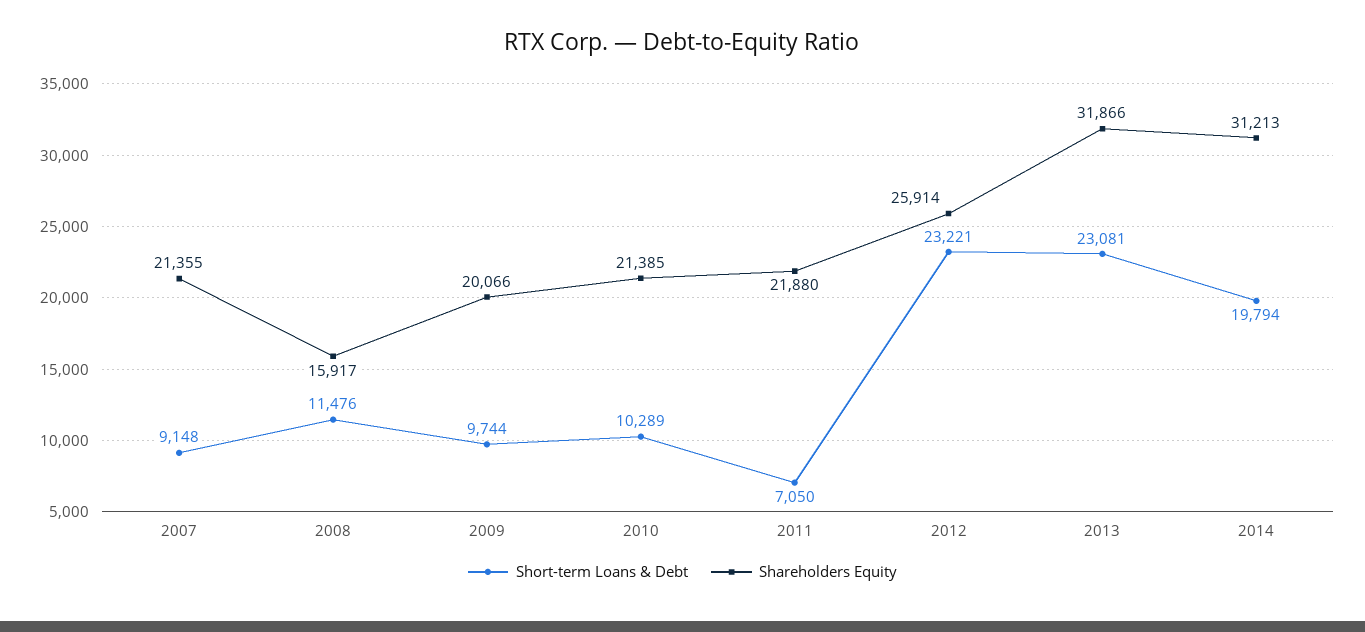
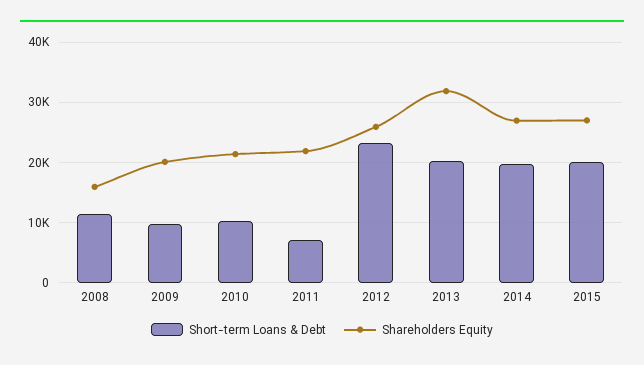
Short-term Loans & Debt, 2007: 9148 -> none
Shareholders Equity, 2007: 21355 -> none
Short-term Loans & Debt, 2013: 23081 -> 20000
Shareholders Equity, 2014: 31213 -> 27000
Short-term Loans & Debt, 2015: none -> 20000
Shareholders Equity, 2015: none -> 27000

